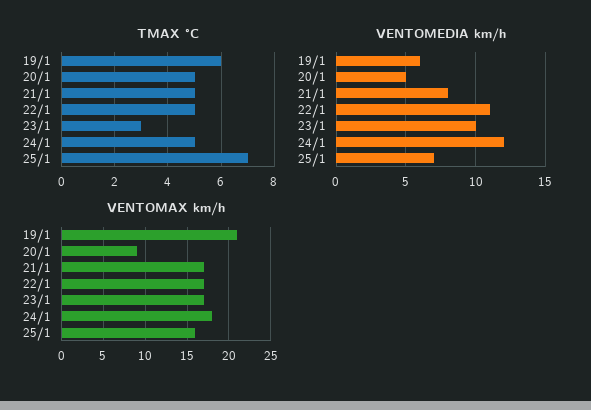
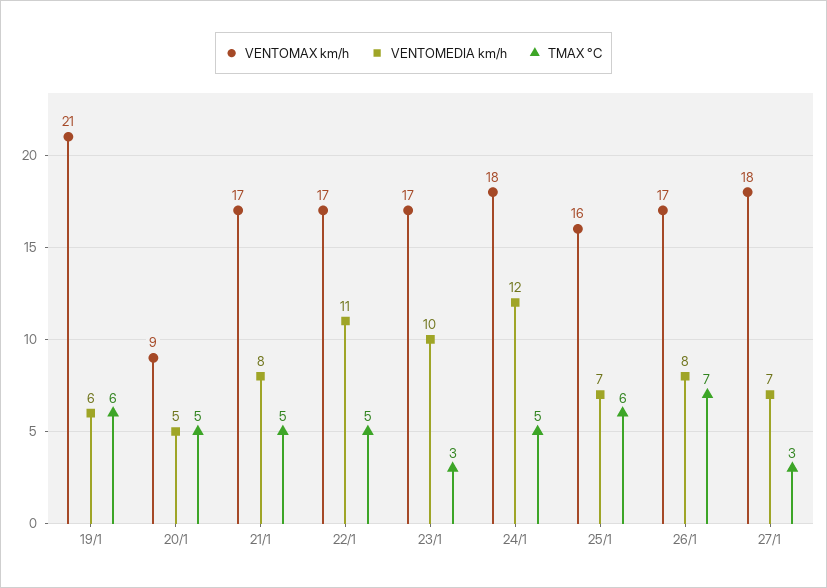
TMAX °C, 25/1: 7 -> 6
VENTOMAX km/h, 26/1: none -> 17
VENTOMEDIA km/h, 26/1: none -> 8
TMAX °C, 26/1: none -> 7
VENTOMAX km/h, 27/1: none -> 18
VENTOMEDIA km/h, 27/1: none -> 7
TMAX °C, 27/1: none -> 3

